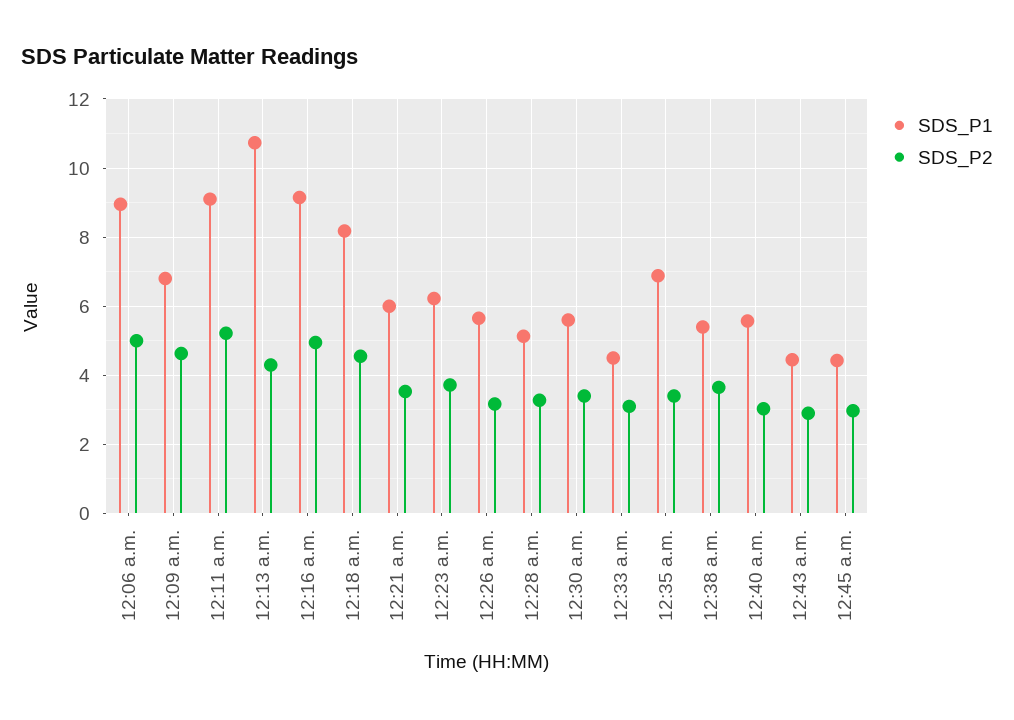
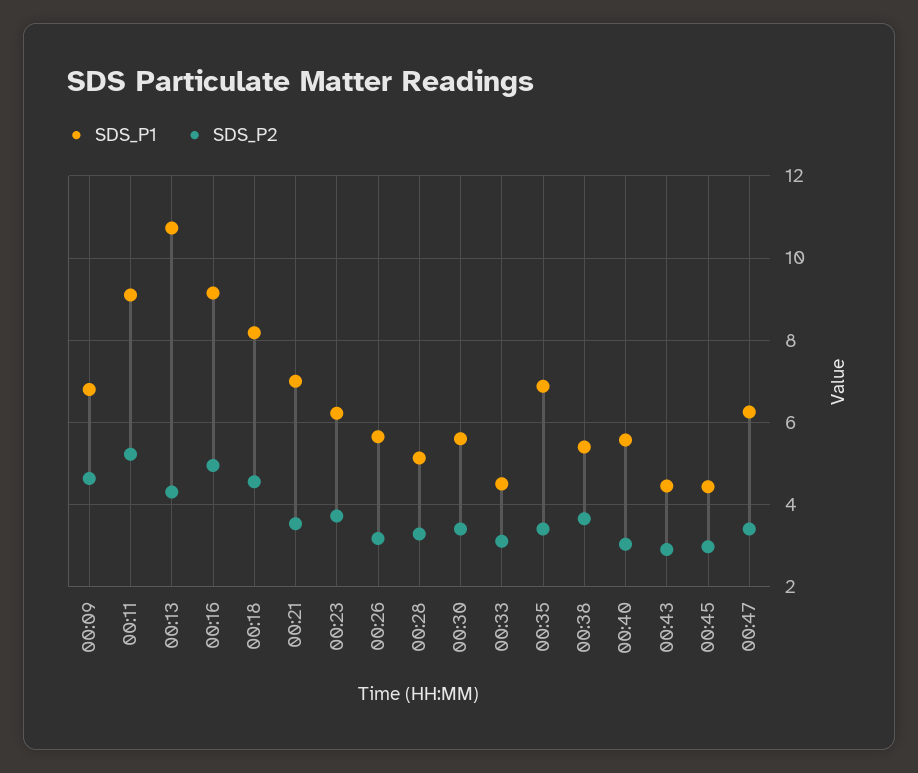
SDS_P1, 12:06 a.m.: 9 -> none
SDS_P2, 12:06 a.m.: 5 -> none
SDS_P1, 12:21 a.m.: 6 -> 7
SDS_P1, 00:47: none -> 6.2
SDS_P2, 00:47: none -> 3.4

